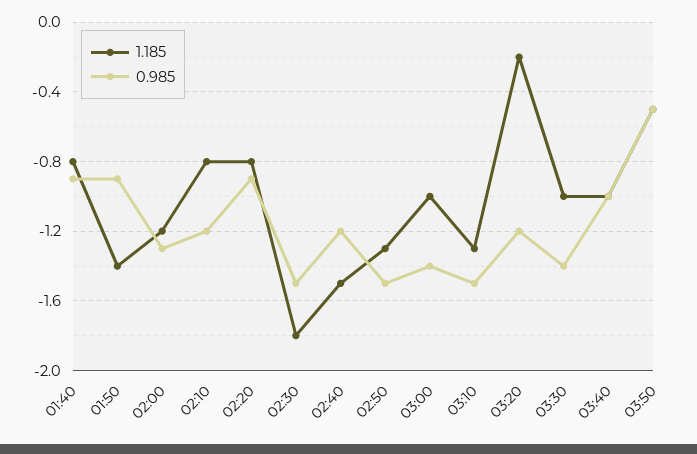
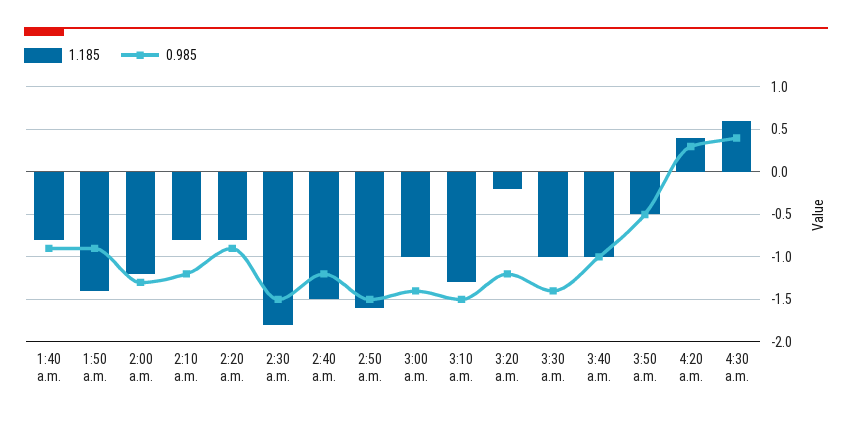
1.185, 02:50: -1.3 -> -1.6
1.185, 4:20 a.m.: none -> 0.4
0.985, 4:20 a.m.: none -> 0.3
1.185, 4:30 a.m.: none -> 0.6
0.985, 4:30 a.m.: none -> 0.4

